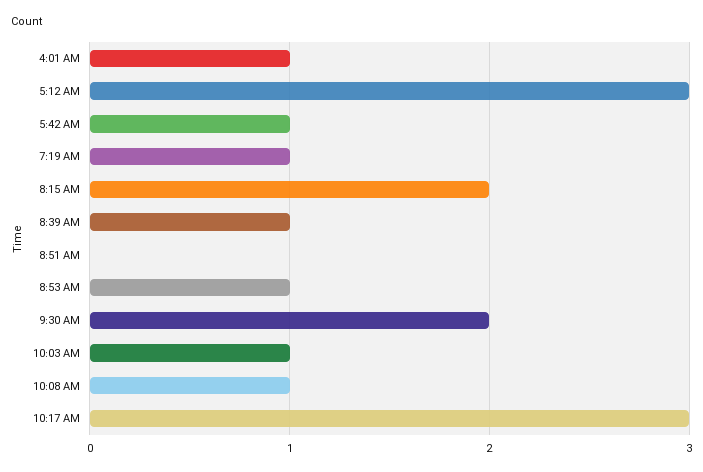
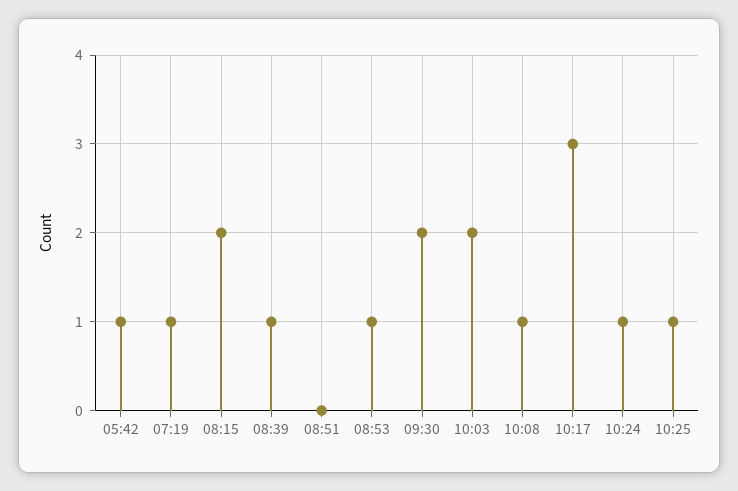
4:01 AM: 1 -> none
5:12 AM: 3 -> none
10:03 AM: 1 -> 2
10:24: none -> 1
10:25: none -> 1

